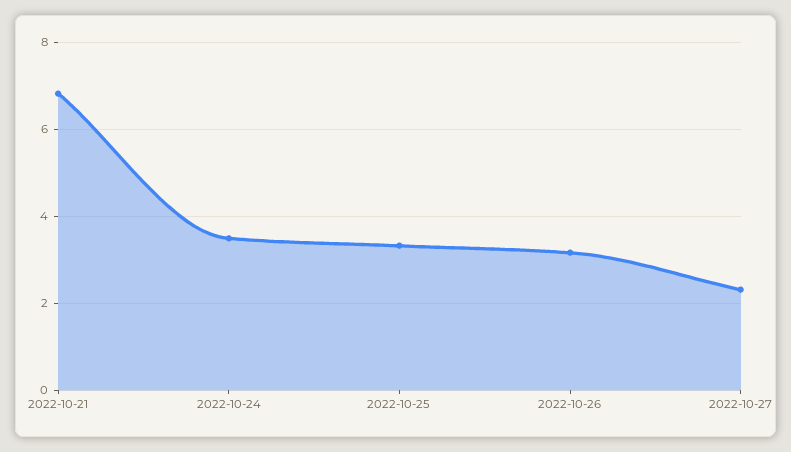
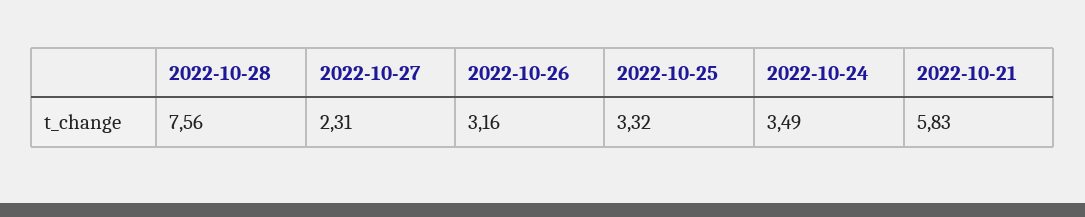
2022-10-21: 6.8 -> 5.83
2022-10-28: none -> 7.56

